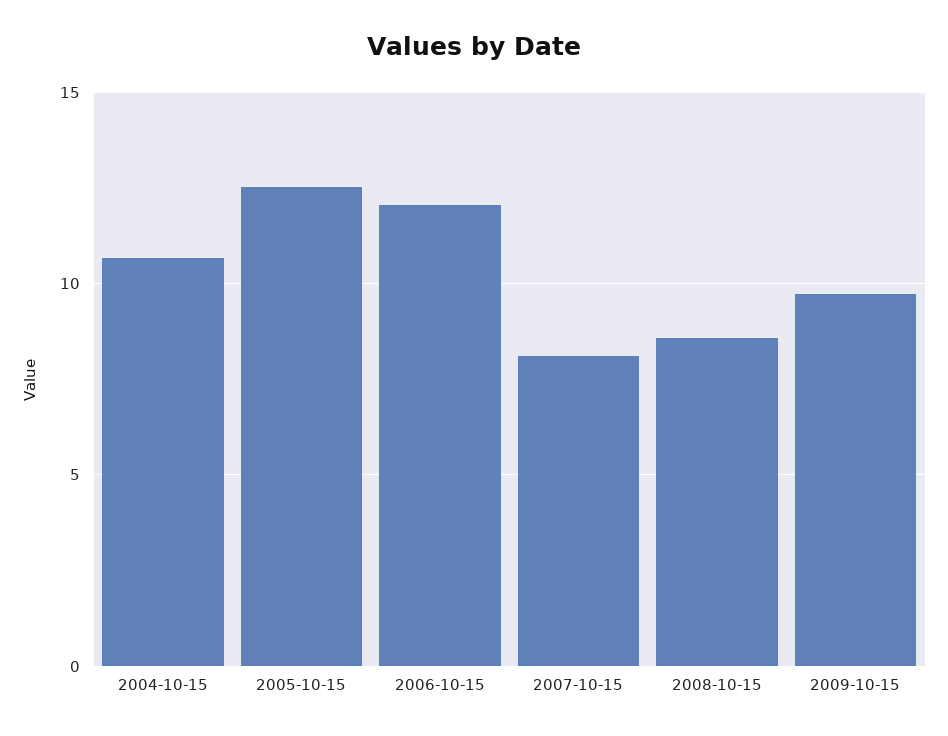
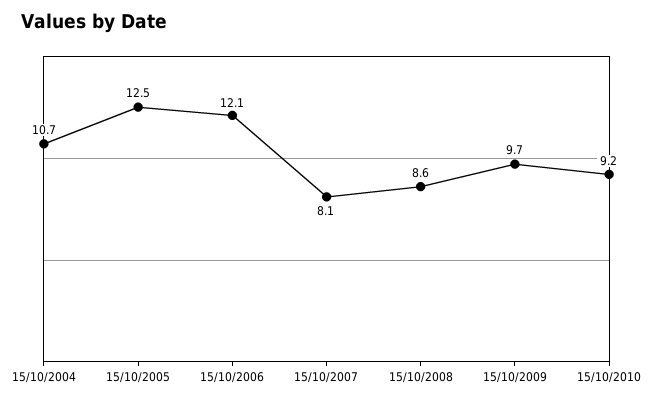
15/10/2010: none -> 9.2

